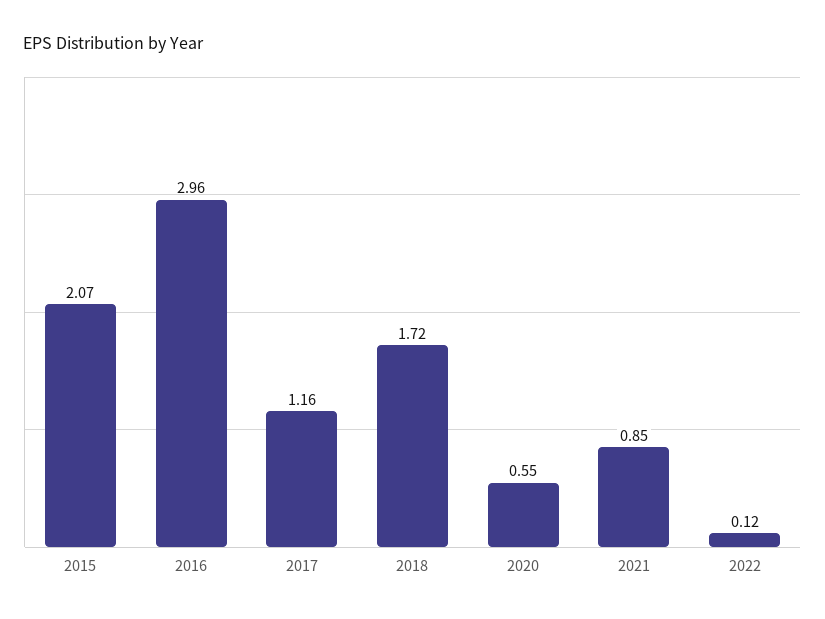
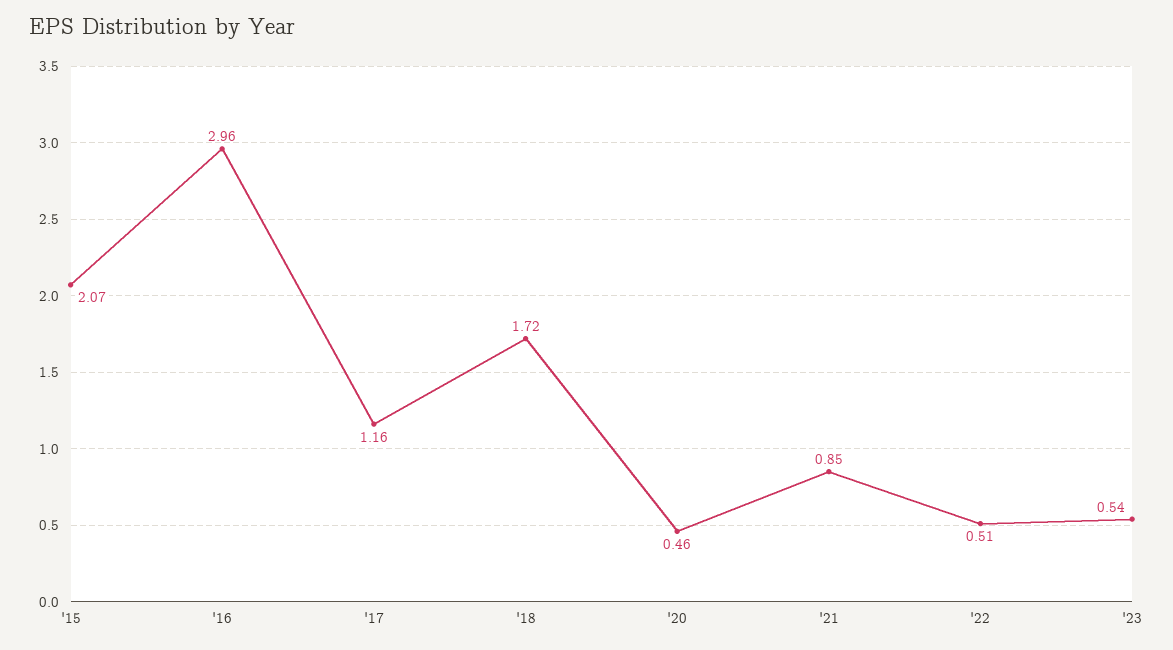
2020: 0.55 -> 0.46
2022: 0.12 -> 0.51
'23: none -> 0.54

